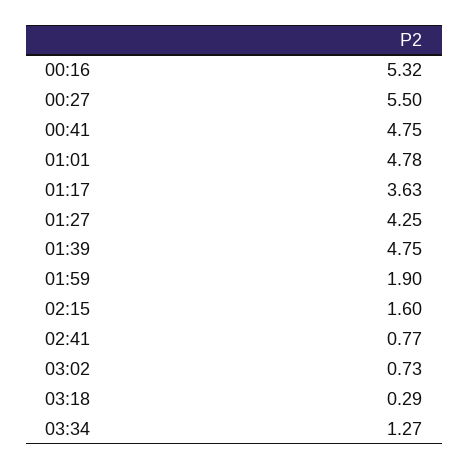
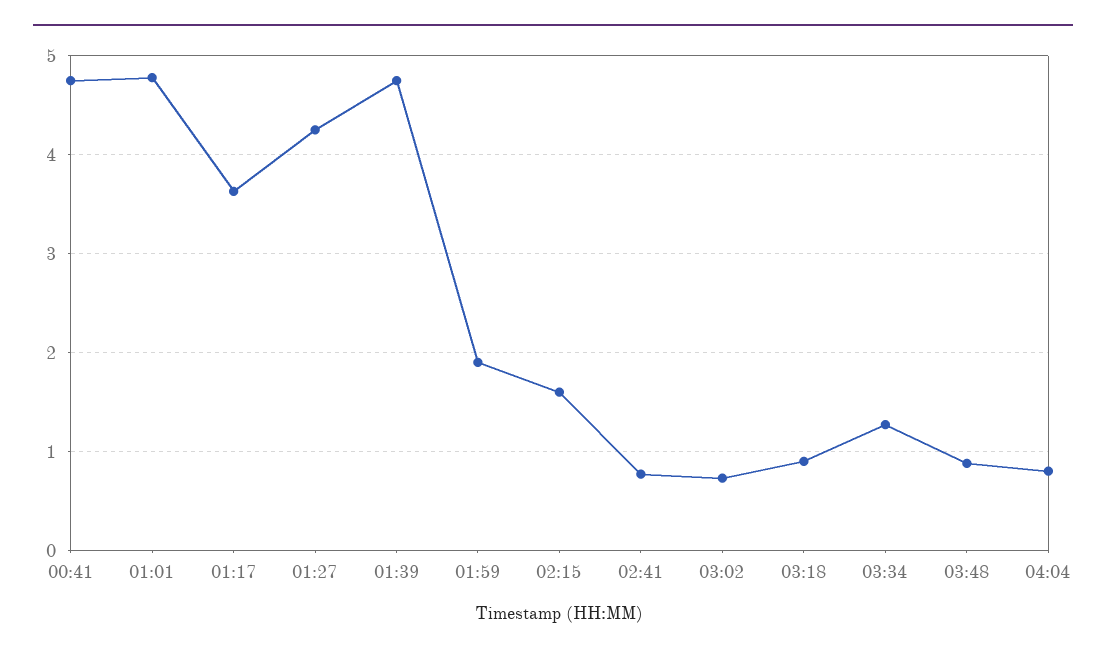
00:16: 5.32 -> none
00:27: 5.5 -> none
03:18: 0.29 -> 0.9
03:48: none -> 0.9
04:04: none -> 0.8

